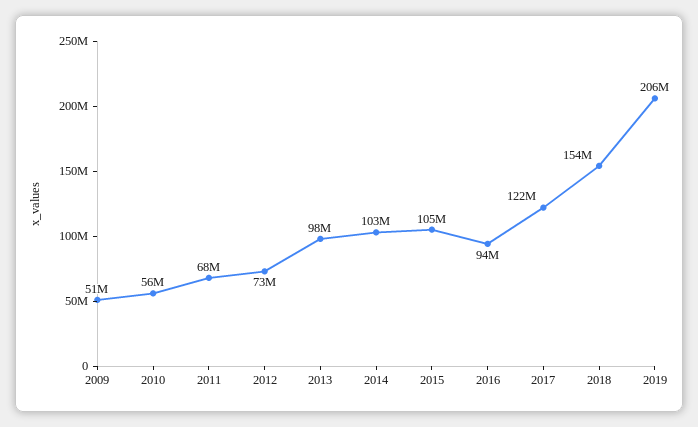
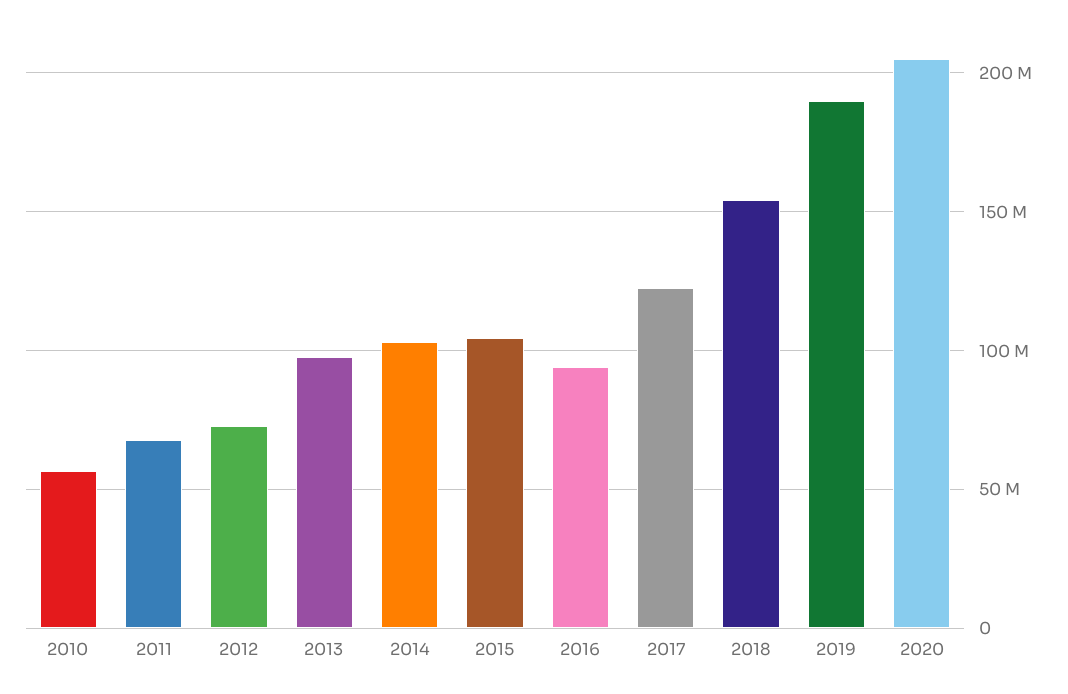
2009: 51000000 -> none
2019: 206000000 -> 190000000
2020: none -> 205000000

